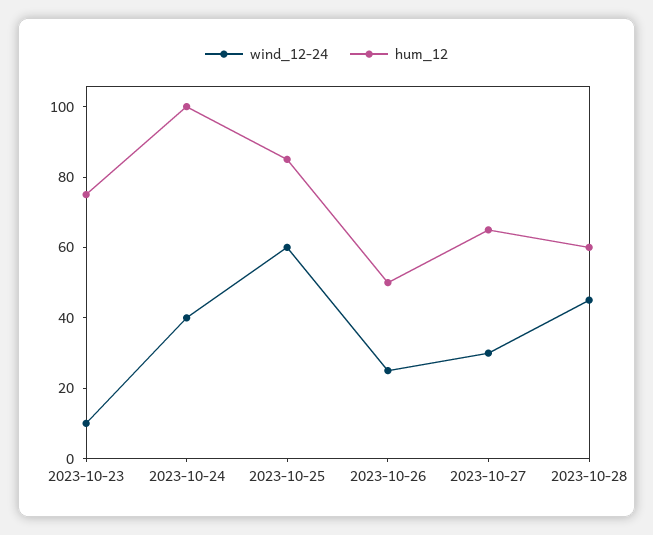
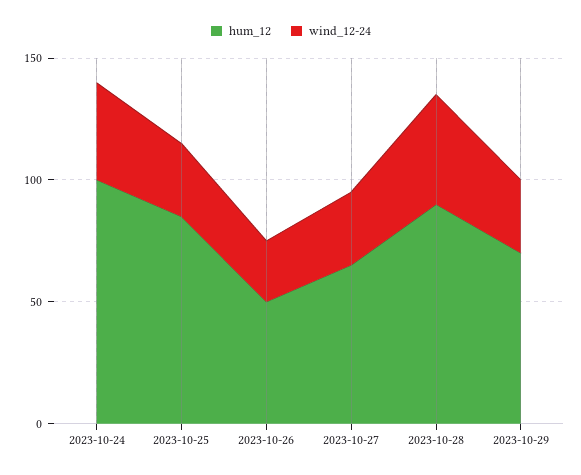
wind_12-24, 2023-10-23: 10 -> none
hum_12, 2023-10-23: 75 -> none
wind_12-24, 2023-10-25: 60 -> 30
hum_12, 2023-10-28: 60 -> 90
hum_12, 2023-10-29: none -> 70
wind_12-24, 2023-10-29: none -> 30

